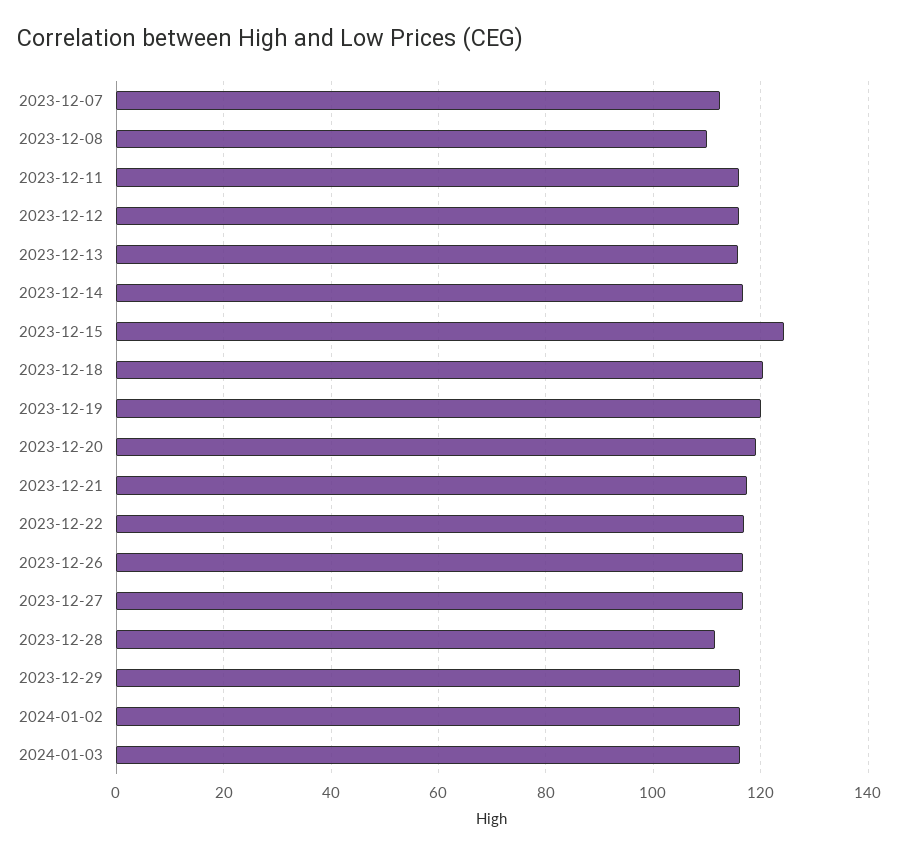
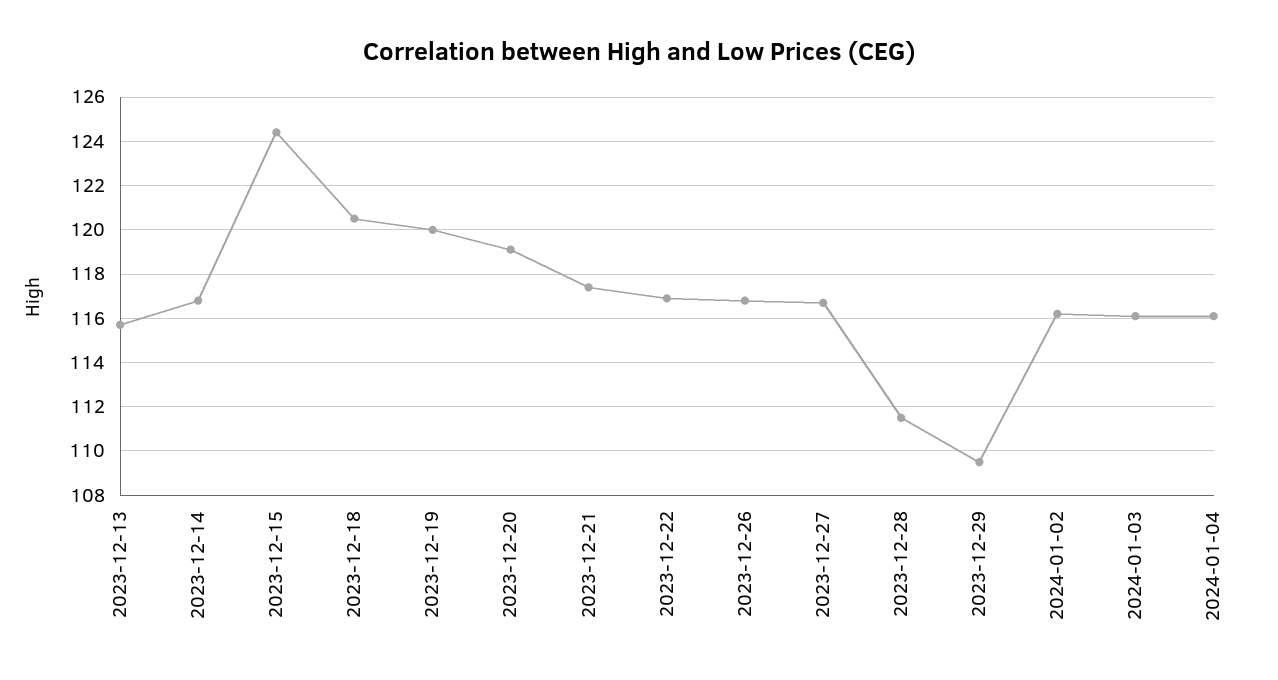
2023-12-07: 112 -> none
2023-12-08: 110 -> none
2023-12-11: 116 -> none
2023-12-12: 116 -> none
2023-12-29: 116 -> 109.5
2024-01-04: none -> 116

